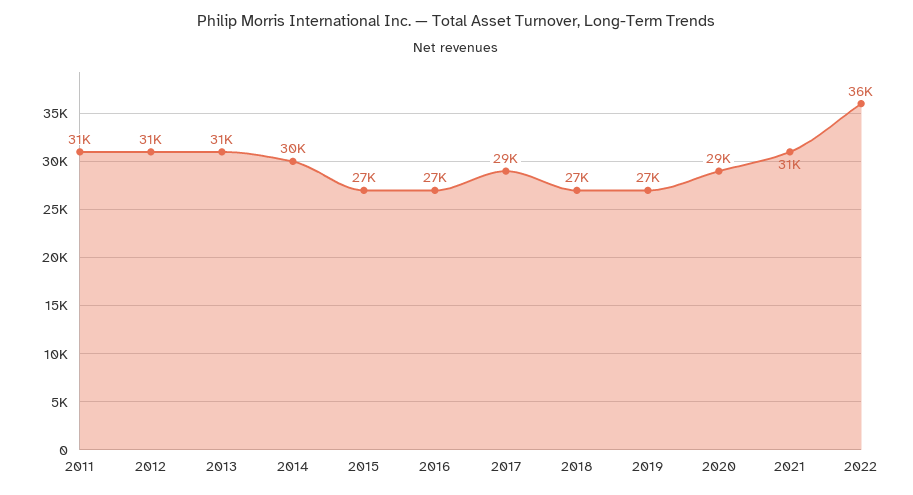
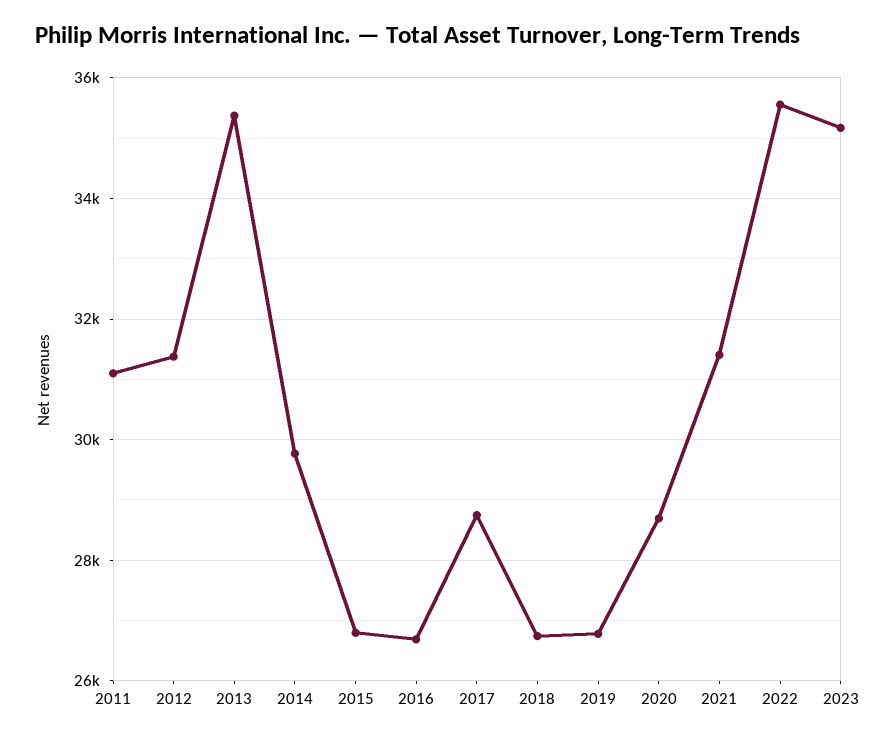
2013: 31000 -> 35400
2023: none -> 35200

